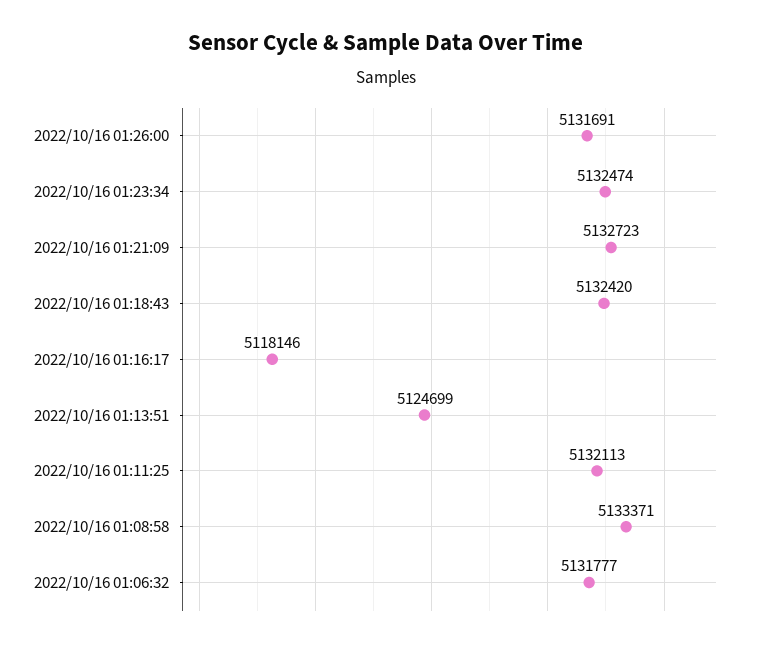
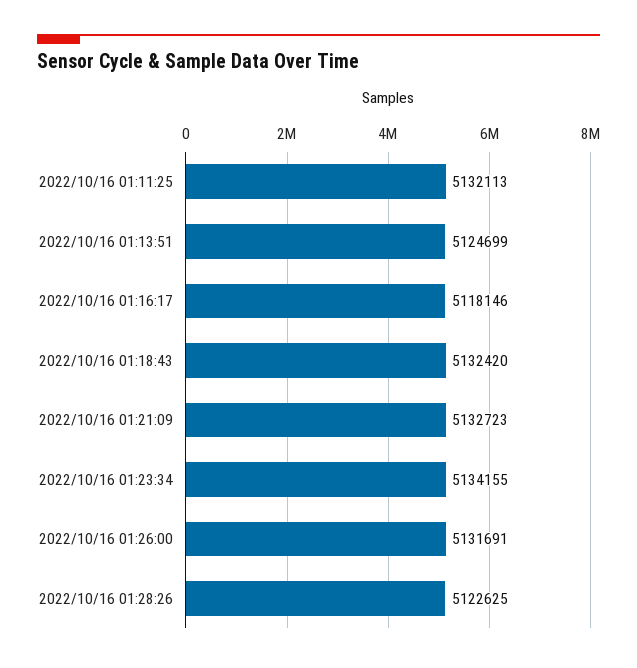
2022/10/16 01:23:34: 5132474 -> 5134155
2022/10/16 01:08:58: 5133371 -> none
2022/10/16 01:06:32: 5131777 -> none
2022/10/16 01:28:26: none -> 5122625

